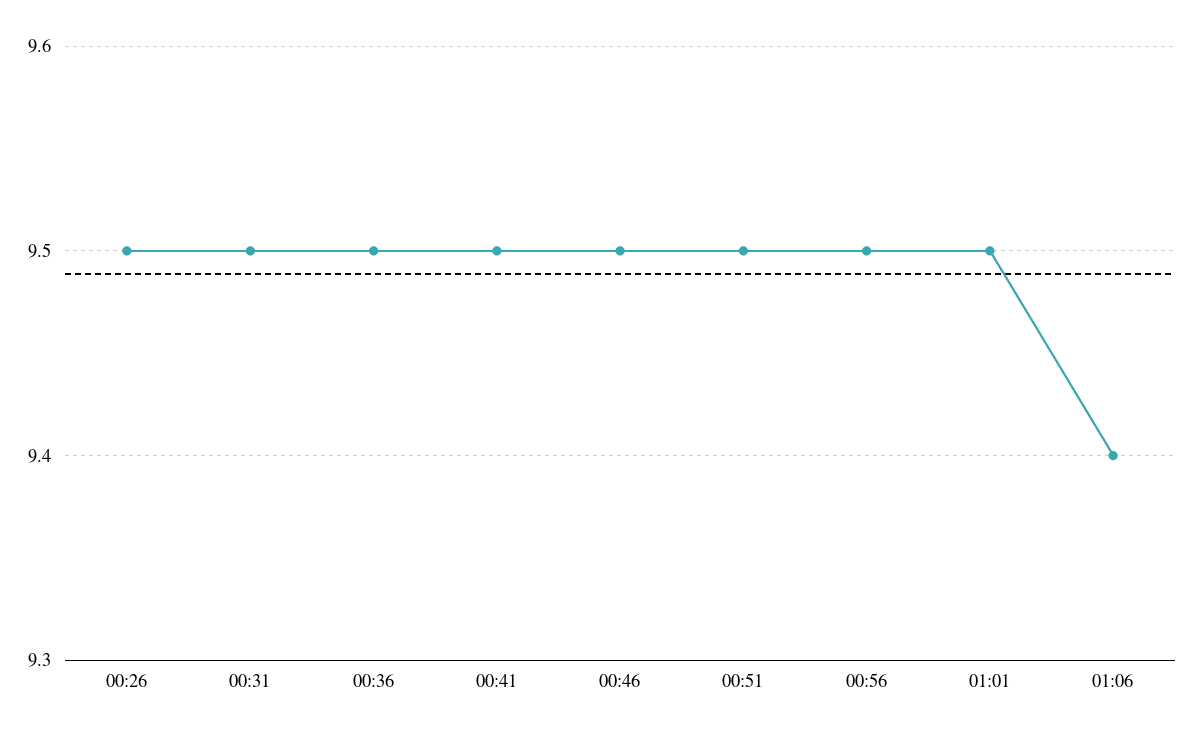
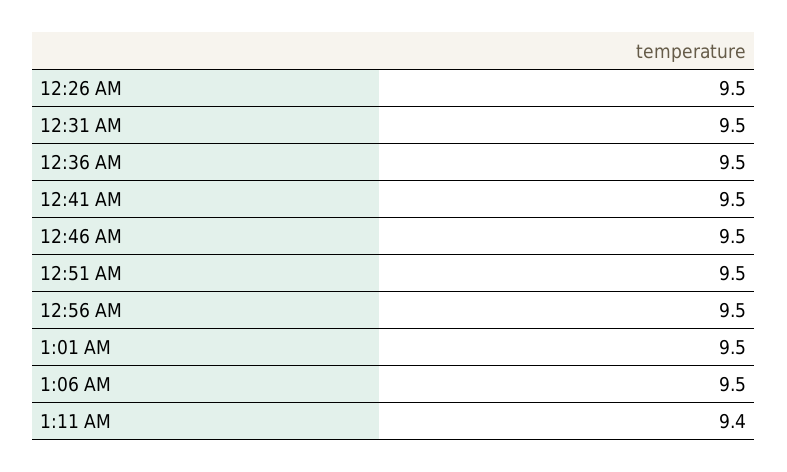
01:06: 9.4 -> 9.5
1:11 AM: none -> 9.4

